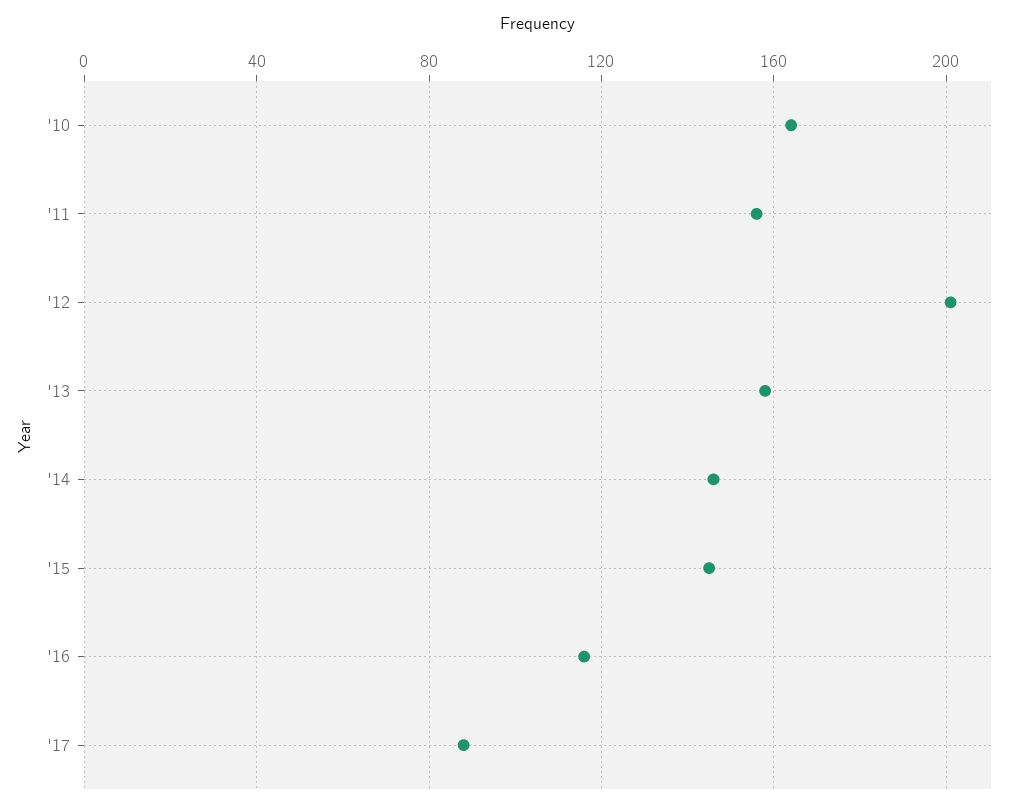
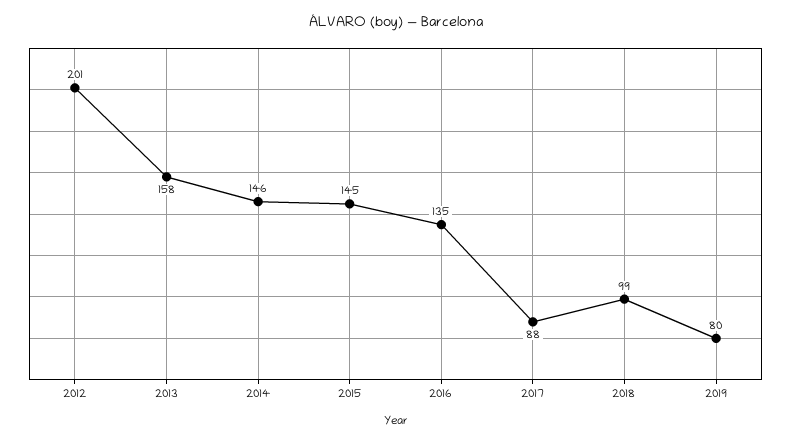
'10: 165 -> none
'11: 155 -> none
'16: 115 -> 135
2018: none -> 99
2019: none -> 80

